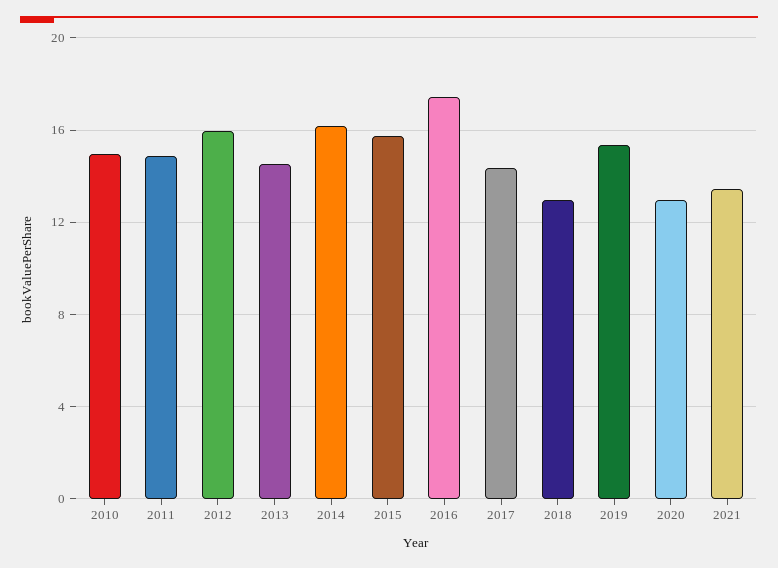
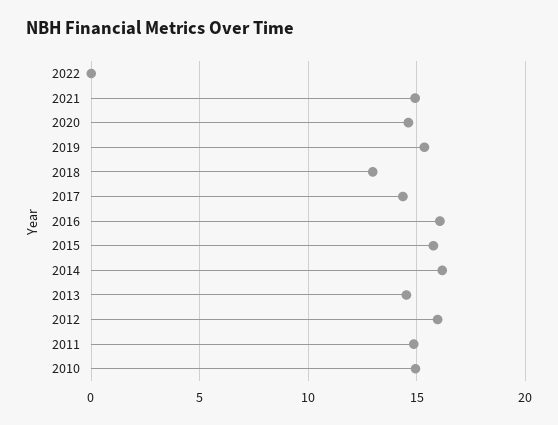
2016: 17.5 -> 16
2020: 13 -> 14.5
2021: 13.5 -> 15
2022: none -> 0

